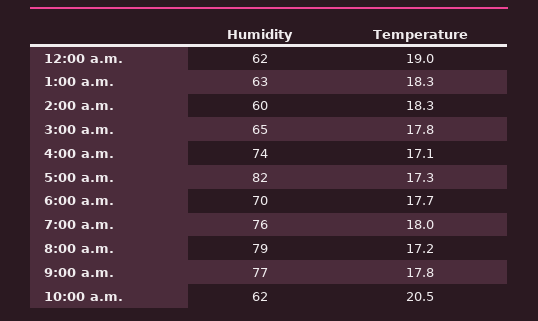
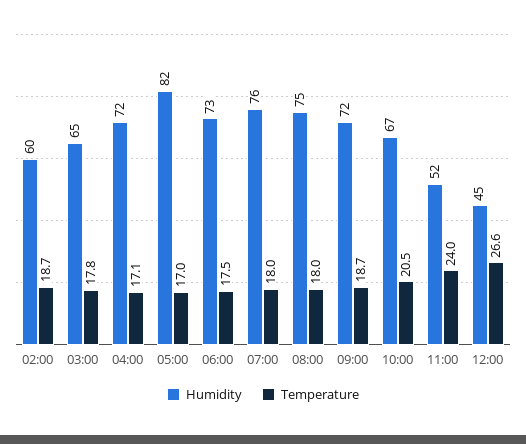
Humidity, 12:00 a.m.: 62 -> none
Temperature, 12:00 a.m.: 19 -> none
Humidity, 1:00 a.m.: 63 -> none
Temperature, 1:00 a.m.: 18.3 -> none
Temperature, 2:00 a.m.: 18.3 -> 18.7
Humidity, 4:00 a.m.: 74 -> 72
Temperature, 5:00 a.m.: 17.3 -> 17
Humidity, 6:00 a.m.: 70 -> 73
Temperature, 6:00 a.m.: 17.7 -> 17.5
Humidity, 8:00 a.m.: 79 -> 75
Temperature, 8:00 a.m.: 17.2 -> 18
Humidity, 9:00 a.m.: 77 -> 72
Temperature, 9:00 a.m.: 17.8 -> 18.7
Humidity, 10:00 a.m.: 62 -> 67
Humidity, 11:00: none -> 52
Temperature, 11:00: none -> 24
Humidity, 12:00: none -> 45
Temperature, 12:00: none -> 26.6

